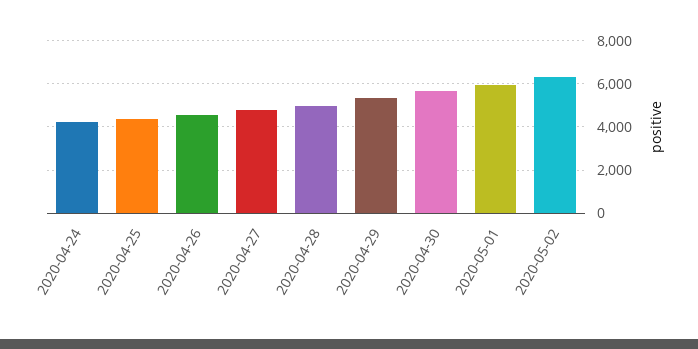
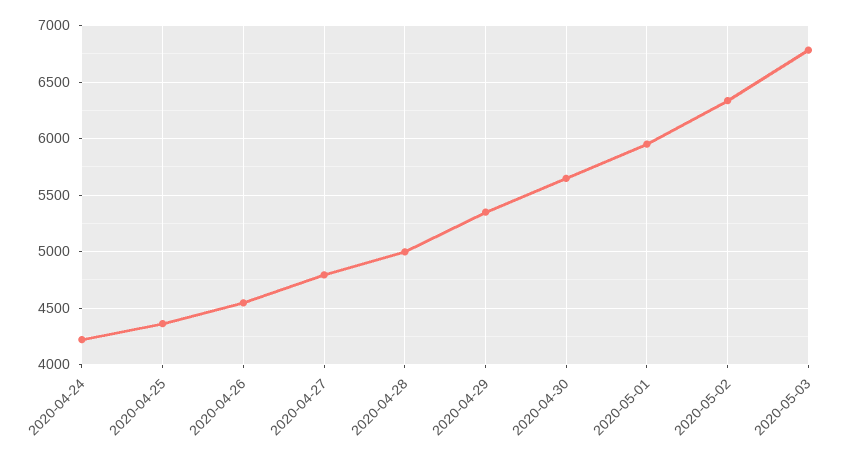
2020-05-03: none -> 6800

